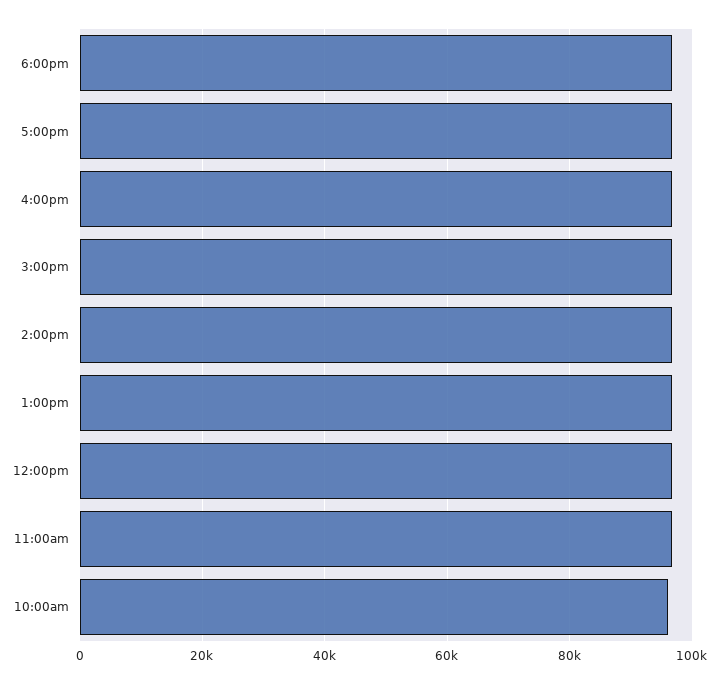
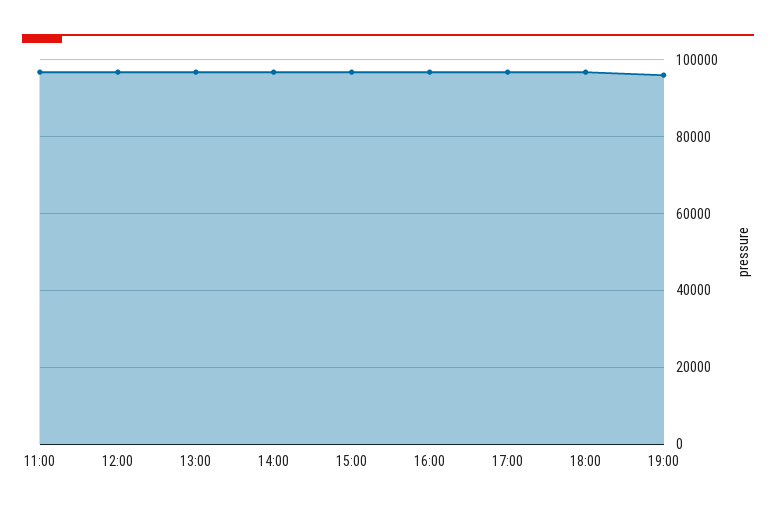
10:00am: 96000 -> none
19:00: none -> 96000

